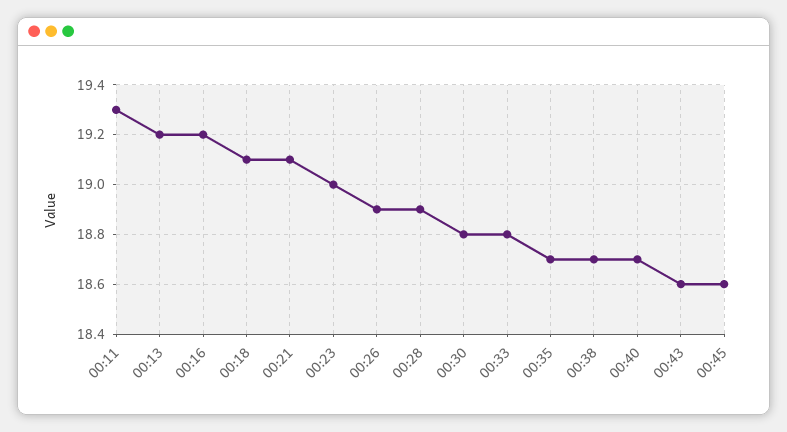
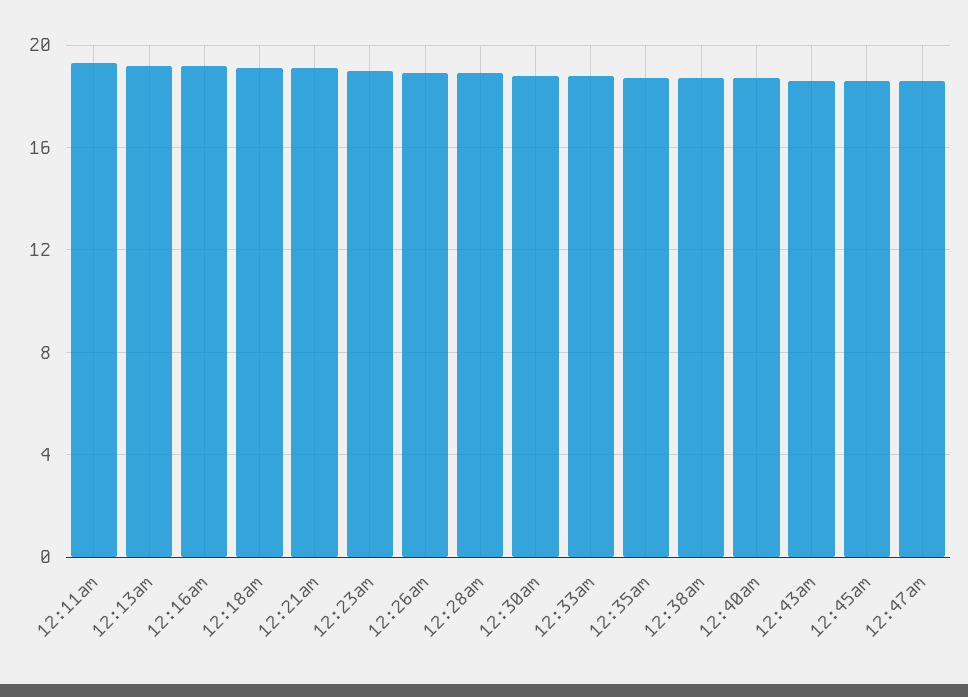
12:47am: none -> 18.5

